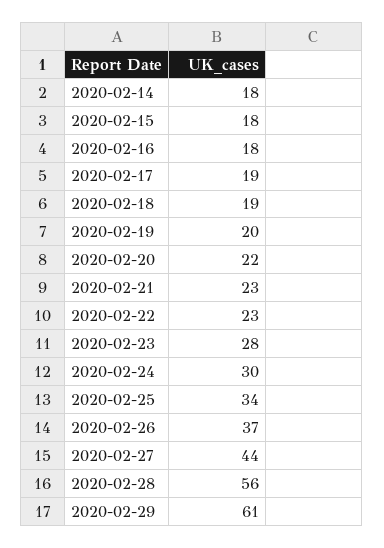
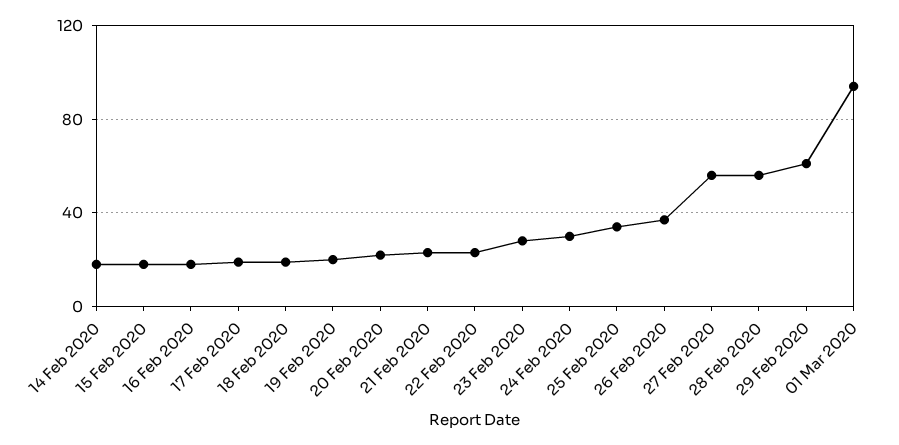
2020-02-27: 44 -> 55
01 Mar 2020: none -> 95

